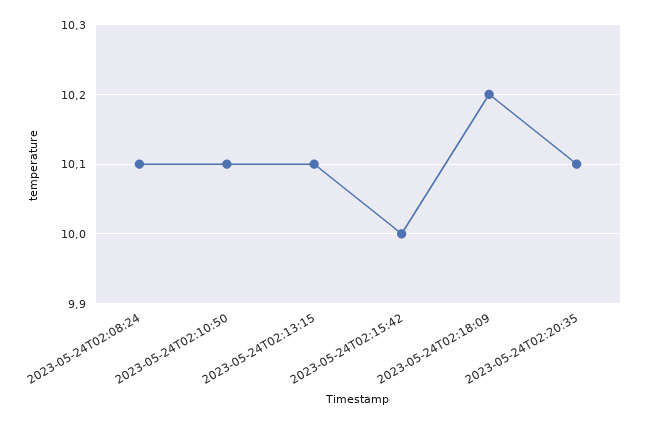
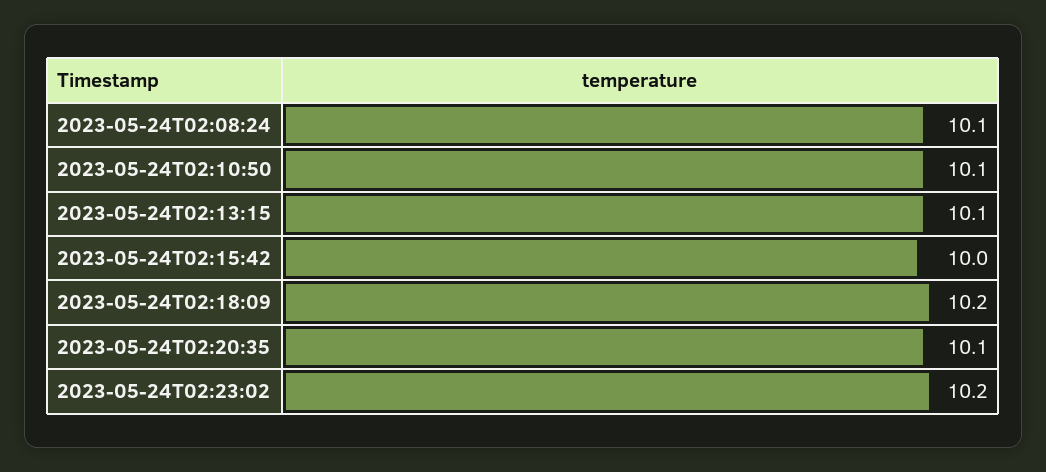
2023-05-24T02:23:02: none -> 10.2

